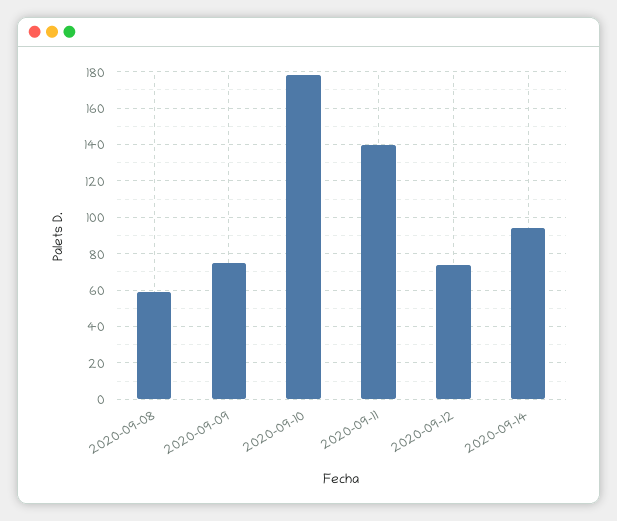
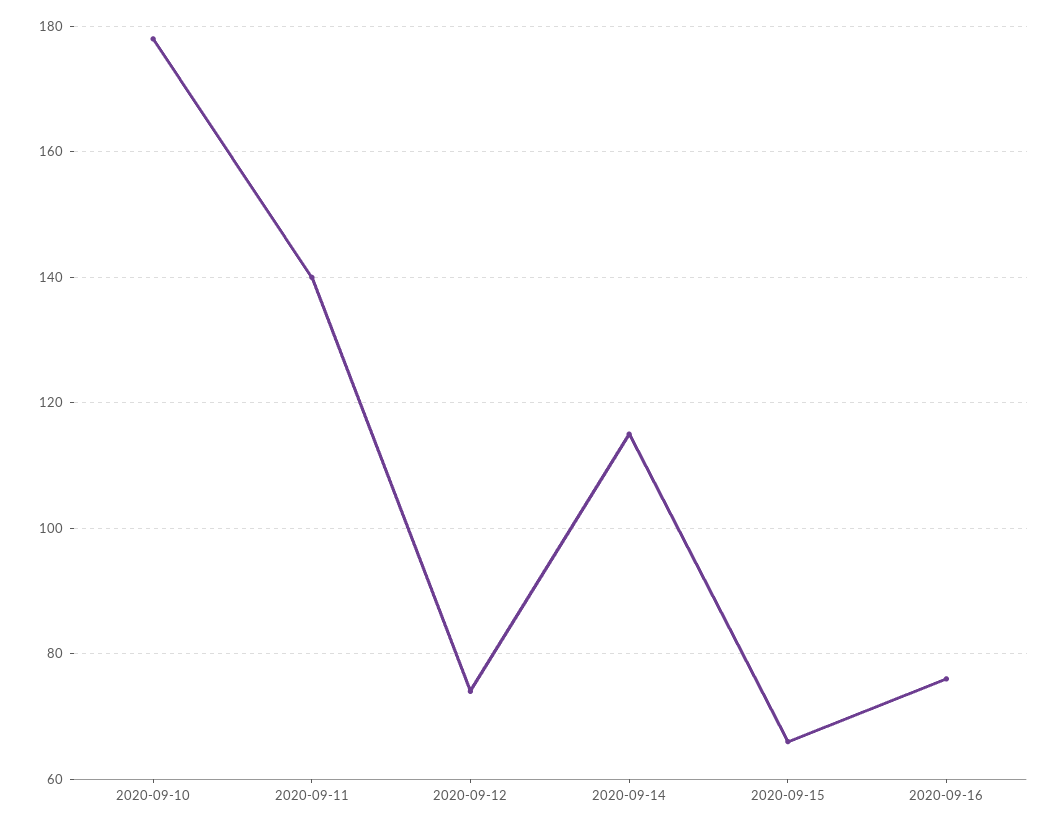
2020-09-08: 60 -> none
2020-09-09: 75 -> none
2020-09-14: 95 -> 115
2020-09-15: none -> 65
2020-09-16: none -> 75

